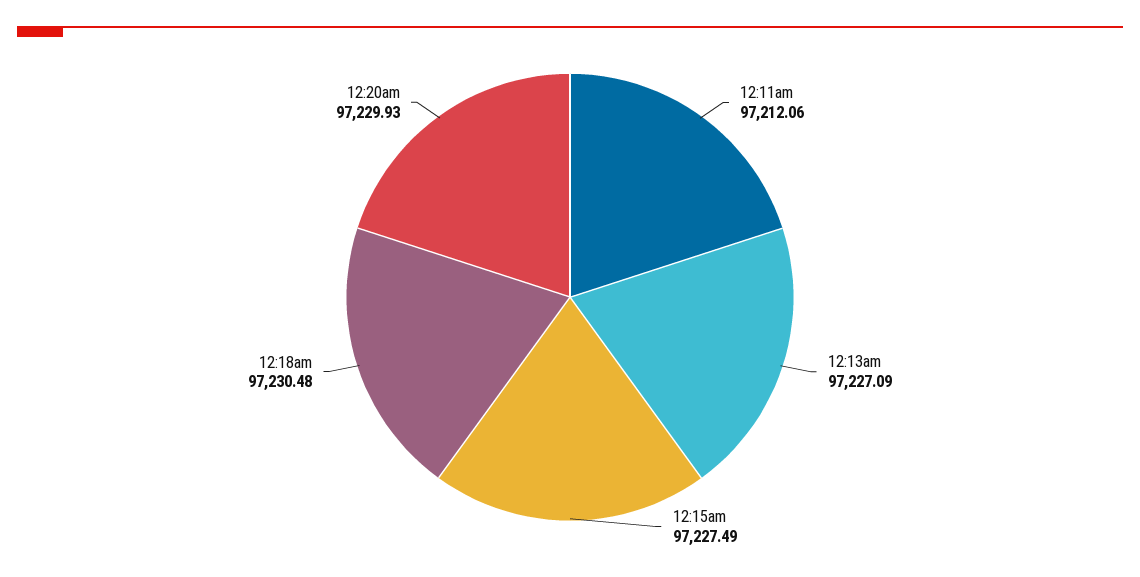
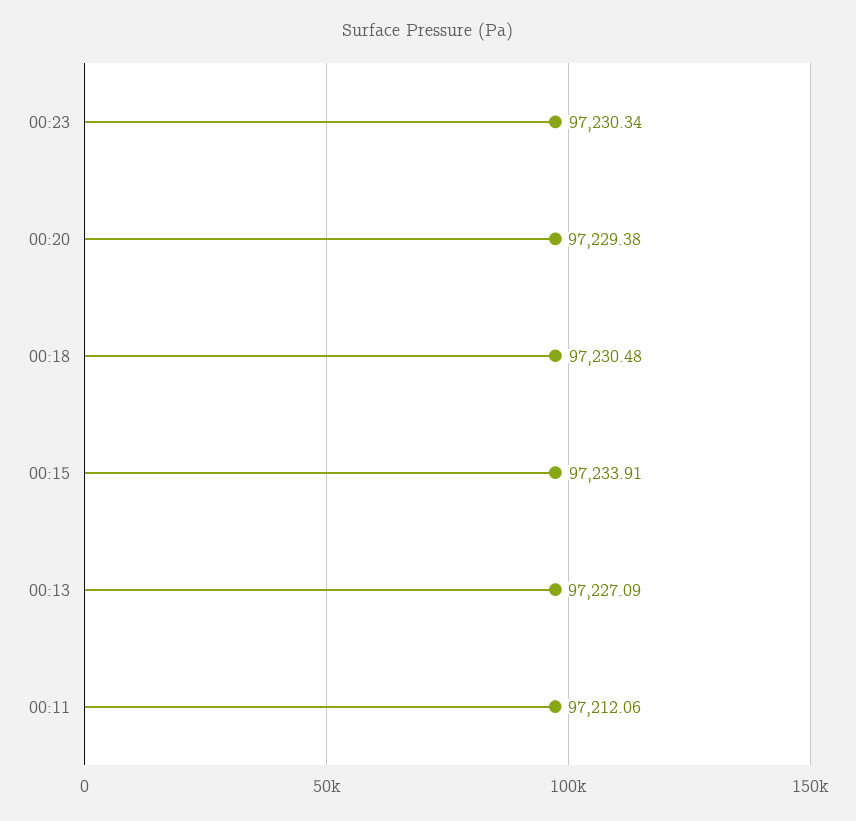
12:15am: 97227.49 -> 97233.91
12:20am: 97229.93 -> 97229.38
00:23: none -> 97230.34

